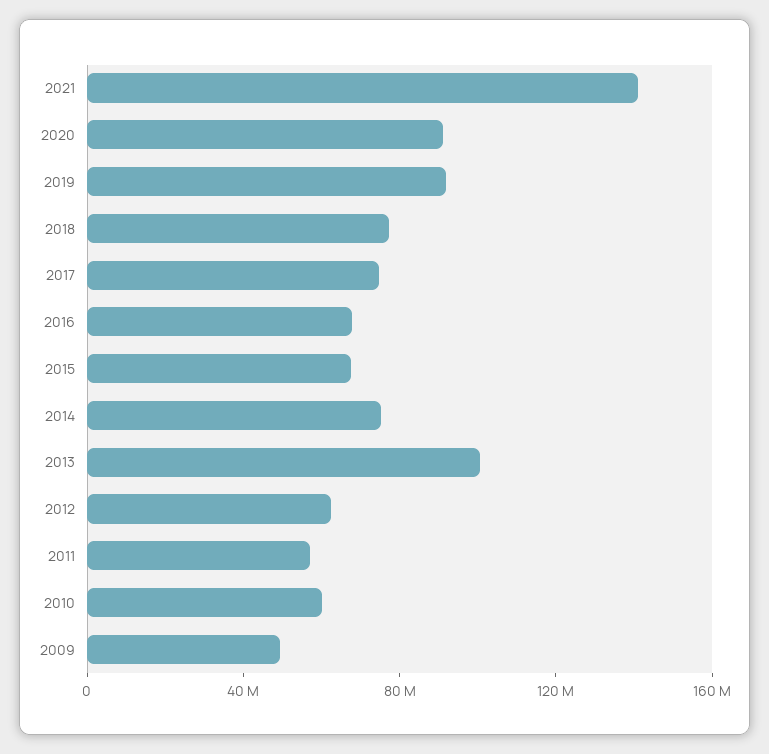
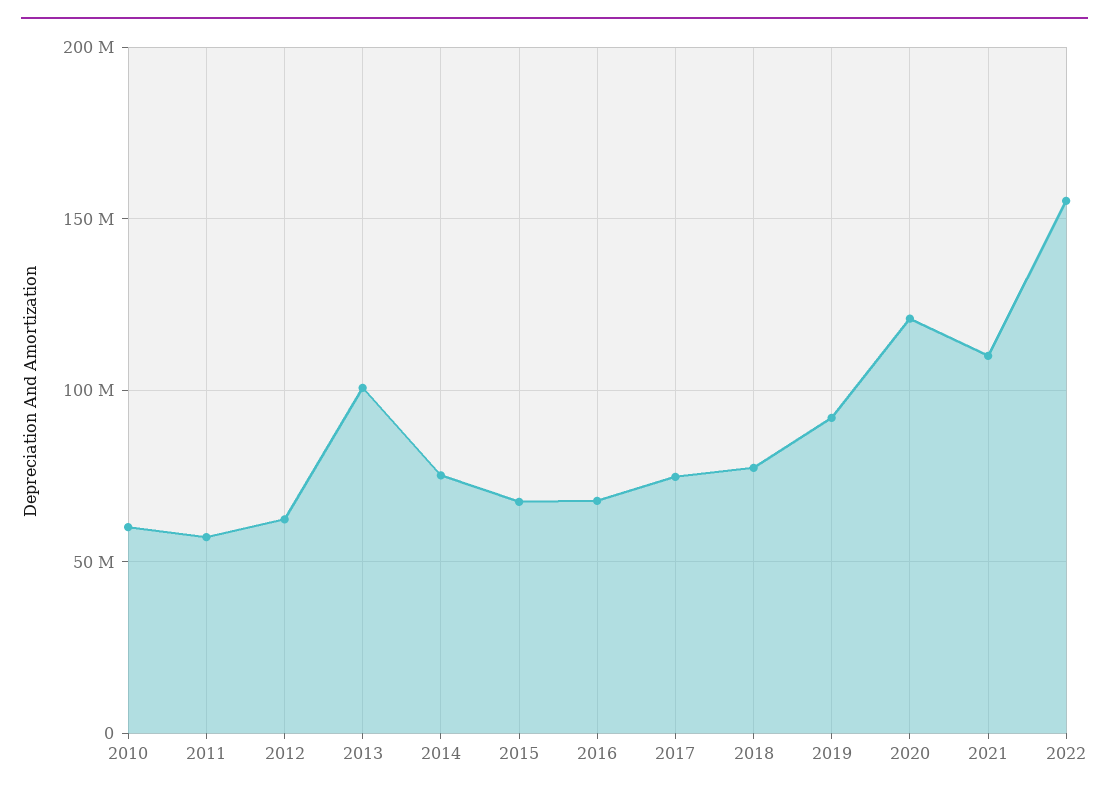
2021: 140000000 -> 110000000
2020: 90000000 -> 120000000
2009: 50000000 -> none
2022: none -> 155000000

